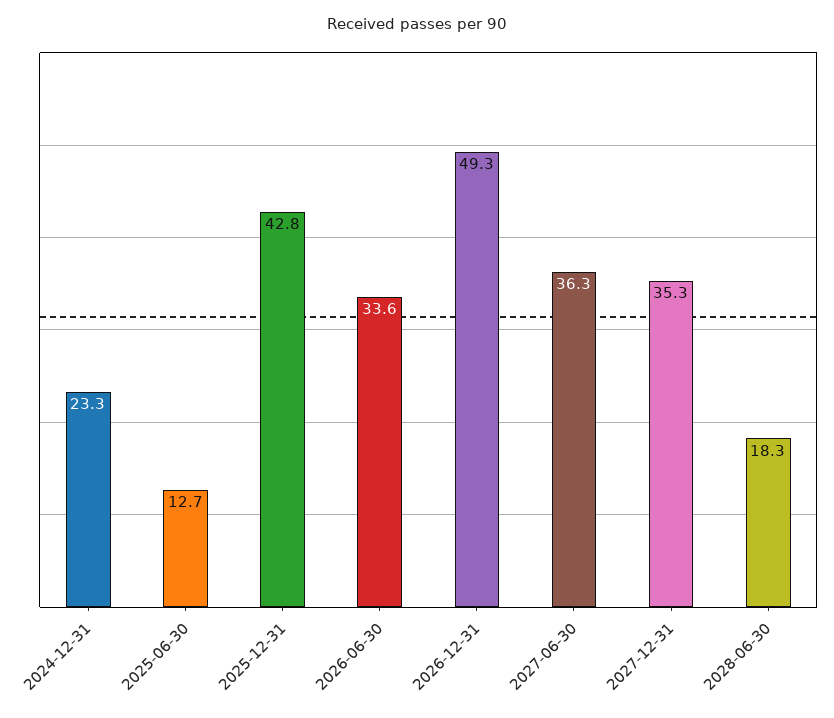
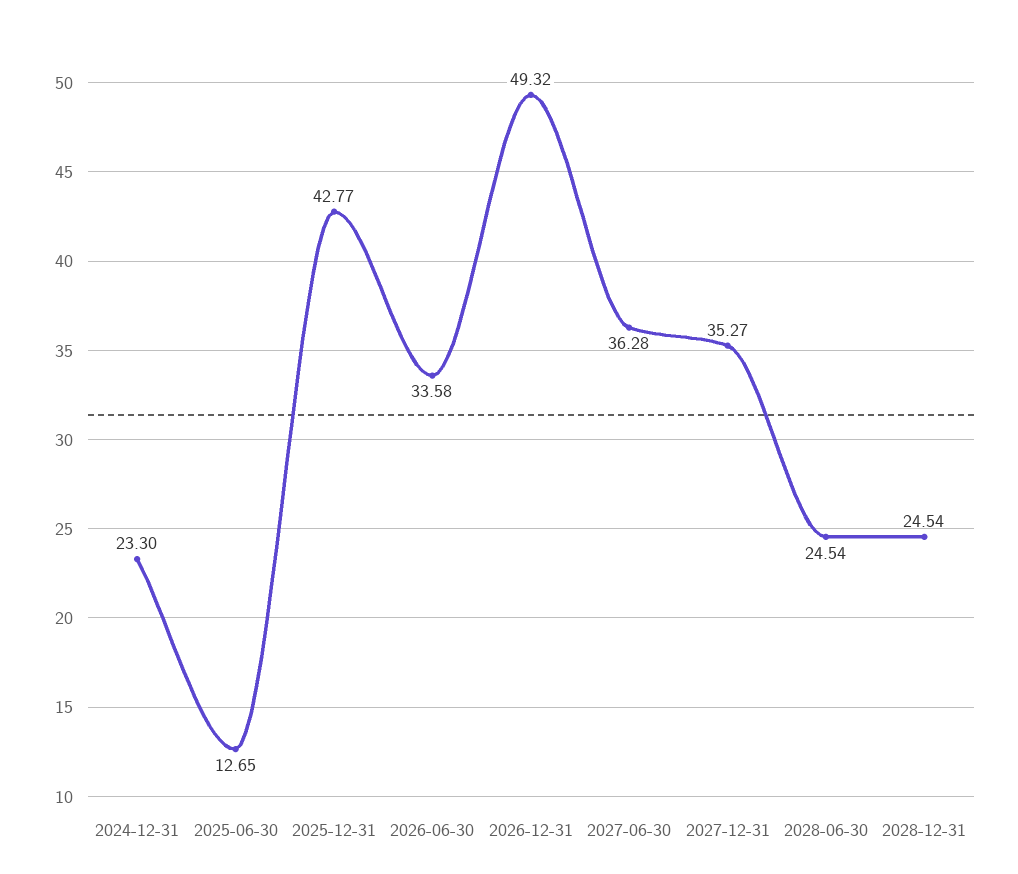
2028-06-30: 18.3 -> 24.54
2028-12-31: none -> 24.54

